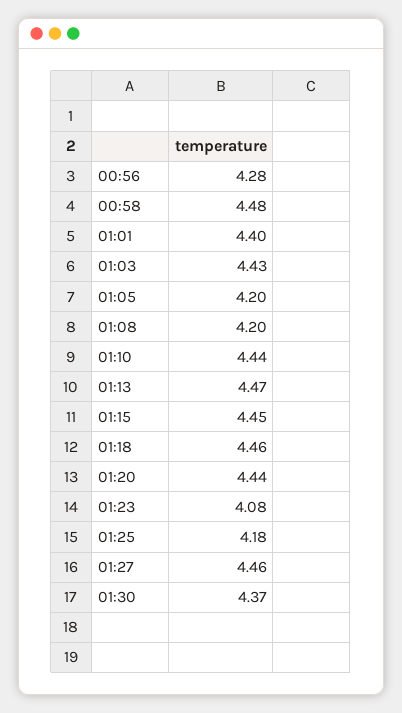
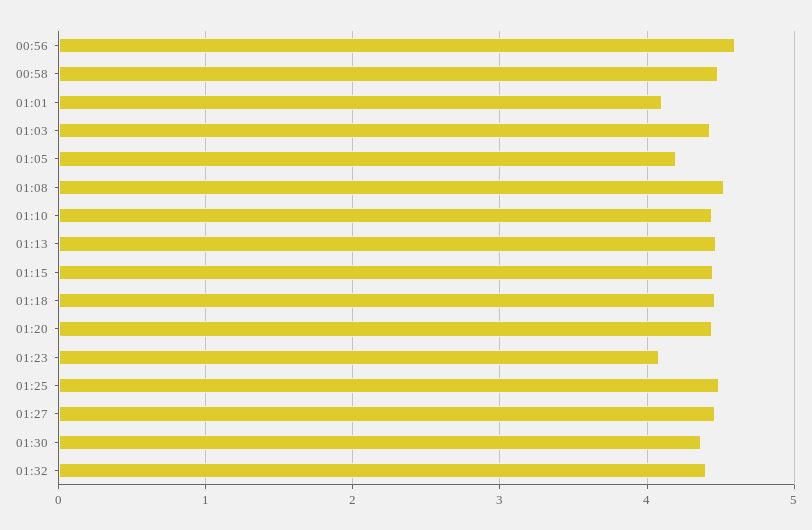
00:56: 4.28 -> 4.6
01:01: 4.4 -> 4.1
01:08: 4.2 -> 4.5
01:25: 4.18 -> 4.5
01:32: none -> 4.4

